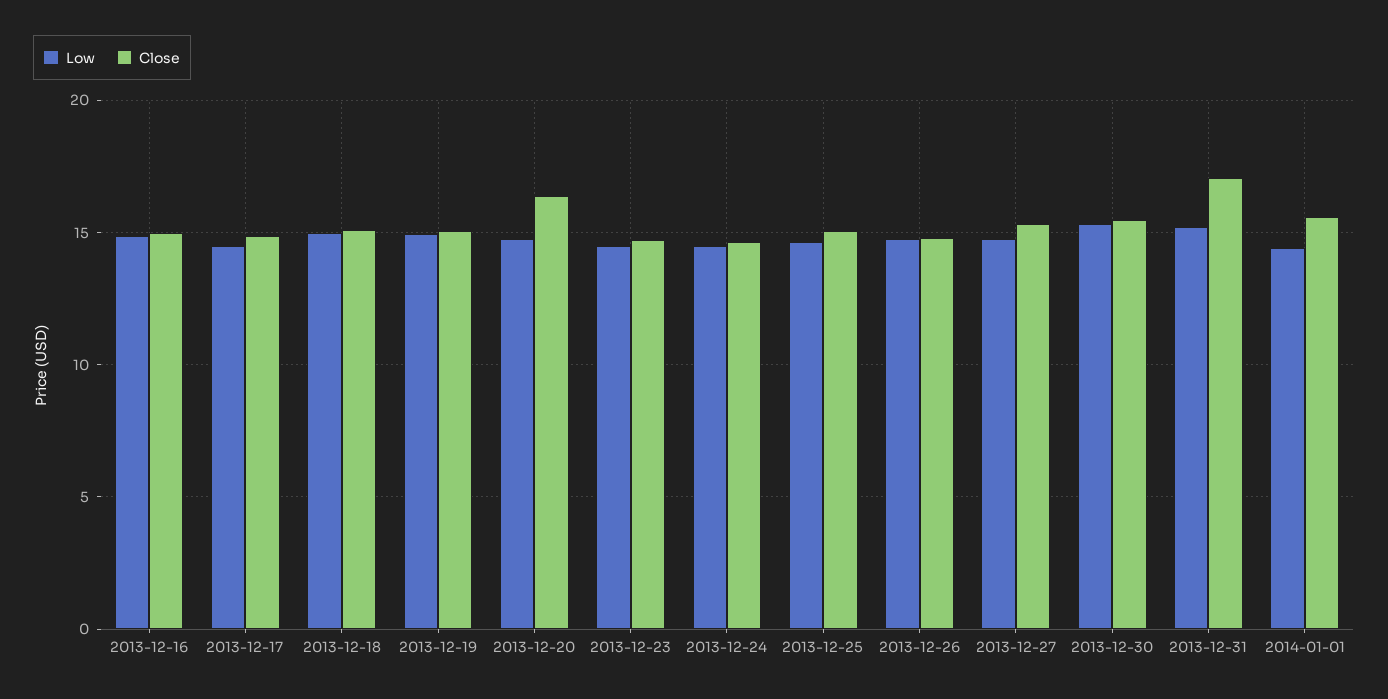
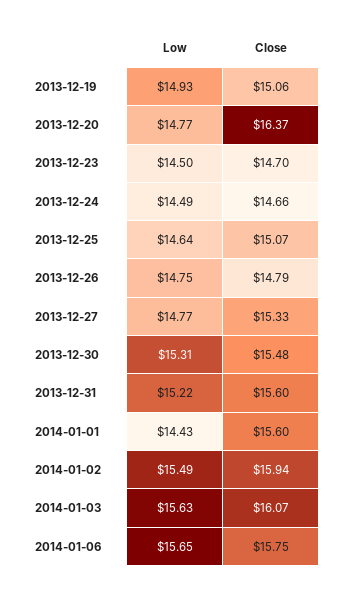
Low, 2013-12-16: 15 -> none
Close, 2013-12-16: 15 -> none
Low, 2013-12-17: 14.5 -> none
Close, 2013-12-17: 15 -> none
Low, 2013-12-18: 15 -> none
Close, 2013-12-18: 15 -> none
Close, 2013-12-31: 17 -> 15.6
Low, 2014-01-02: none -> 15.49
Close, 2014-01-02: none -> 15.94
Low, 2014-01-03: none -> 15.63
Close, 2014-01-03: none -> 16.07
Low, 2014-01-06: none -> 15.65
Close, 2014-01-06: none -> 15.75

